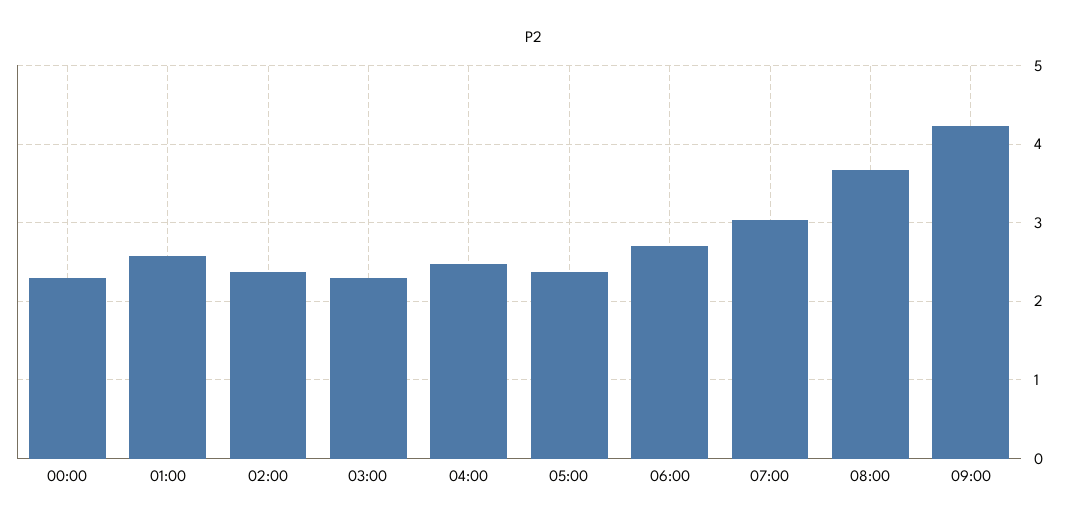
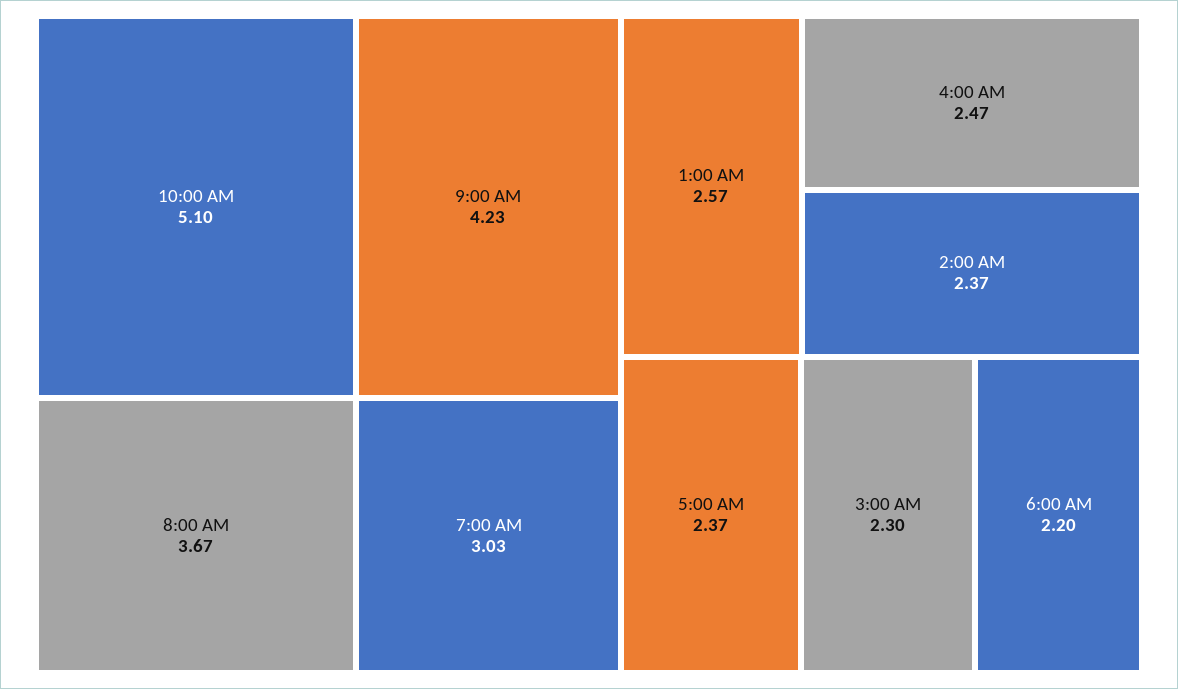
00:00: 2.3 -> none
06:00: 2.7 -> 2.2
10:00 AM: none -> 5.1

